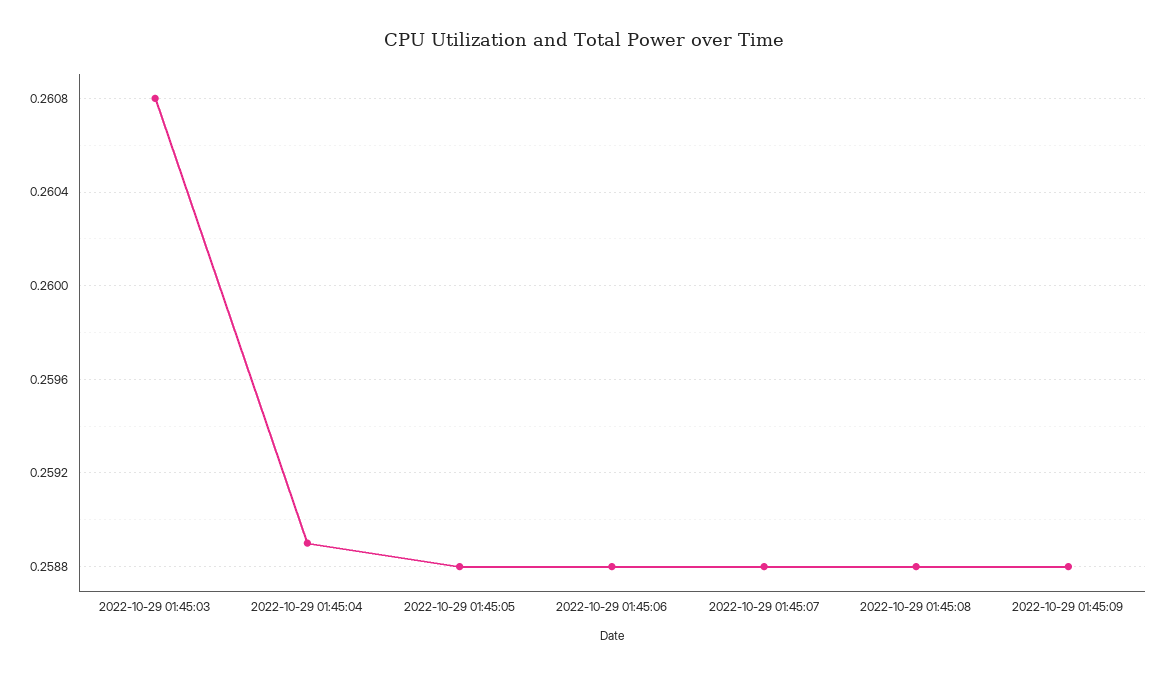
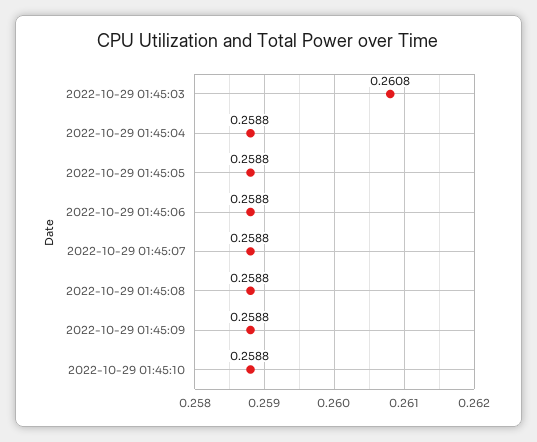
2022-10-29 01:45:04: 0.2589 -> 0.2588
2022-10-29 01:45:10: none -> 0.2588

